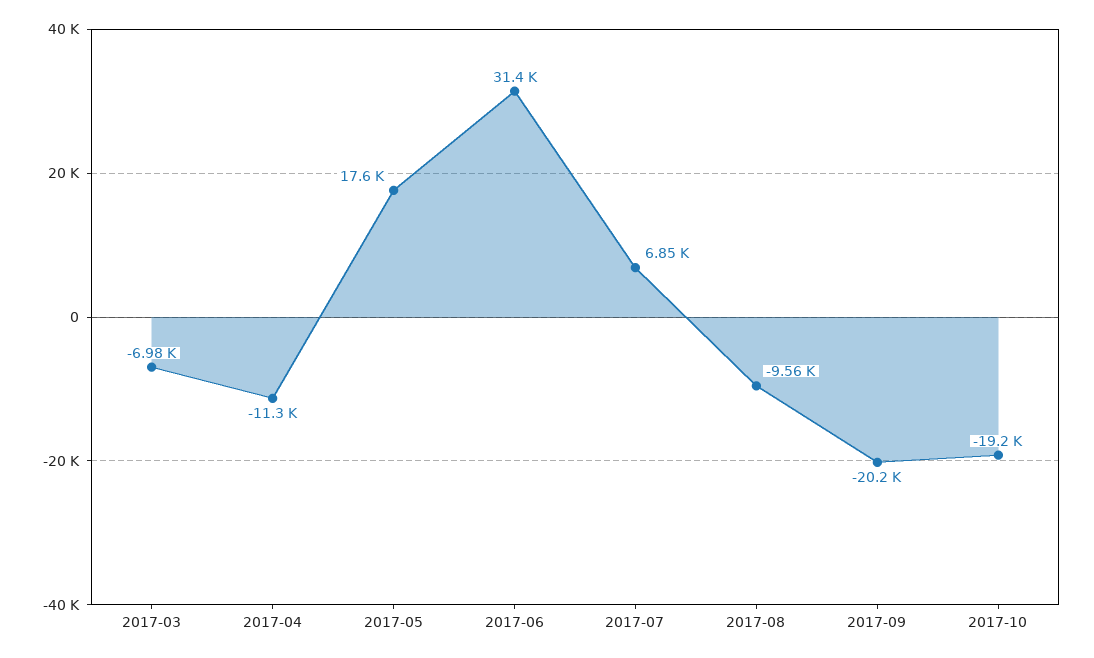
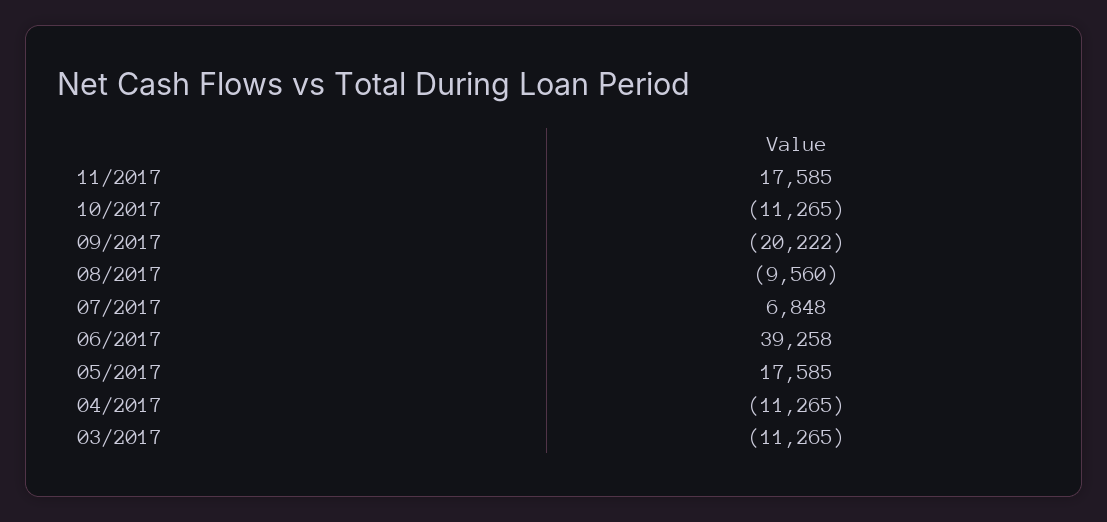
2017-03: -6980 -> -11265
2017-06: 31400 -> 39258
2017-10: -19200 -> -11265
11/2017: none -> 17585

